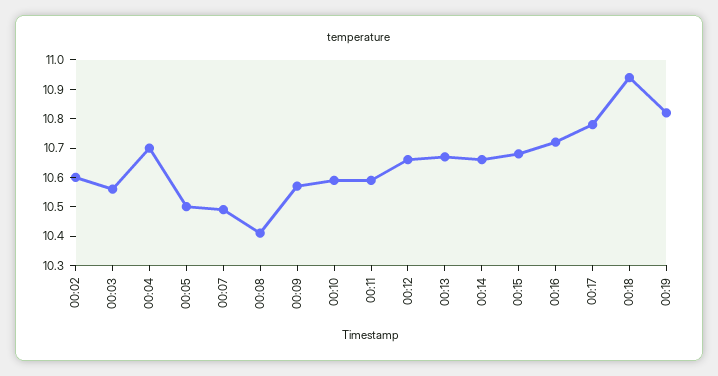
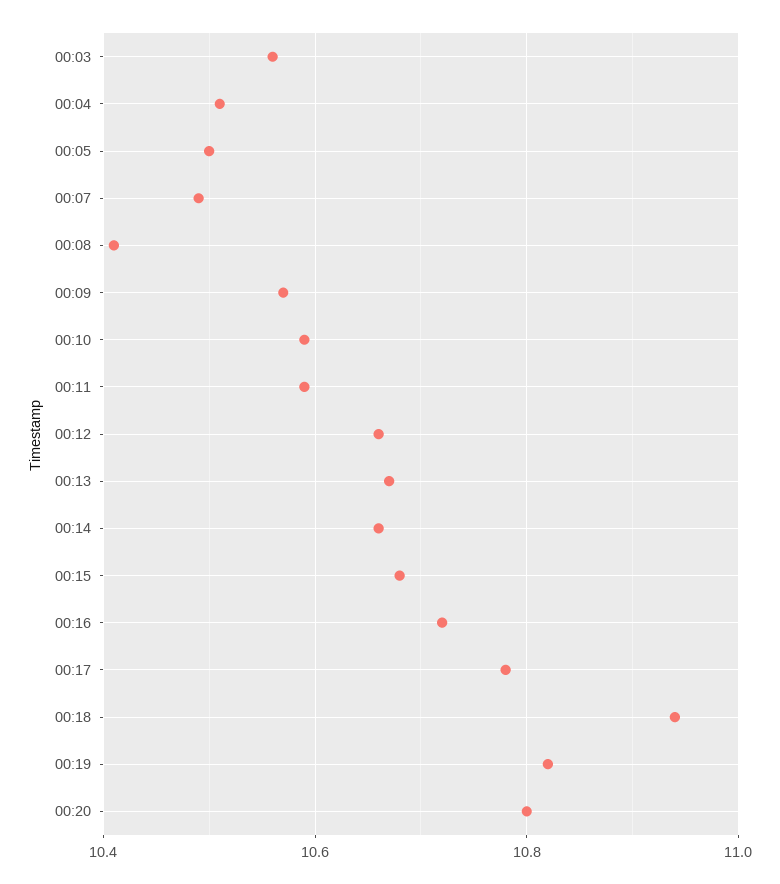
00:02: 10.6 -> none
00:04: 10.7 -> 10.5
00:20: none -> 10.8

